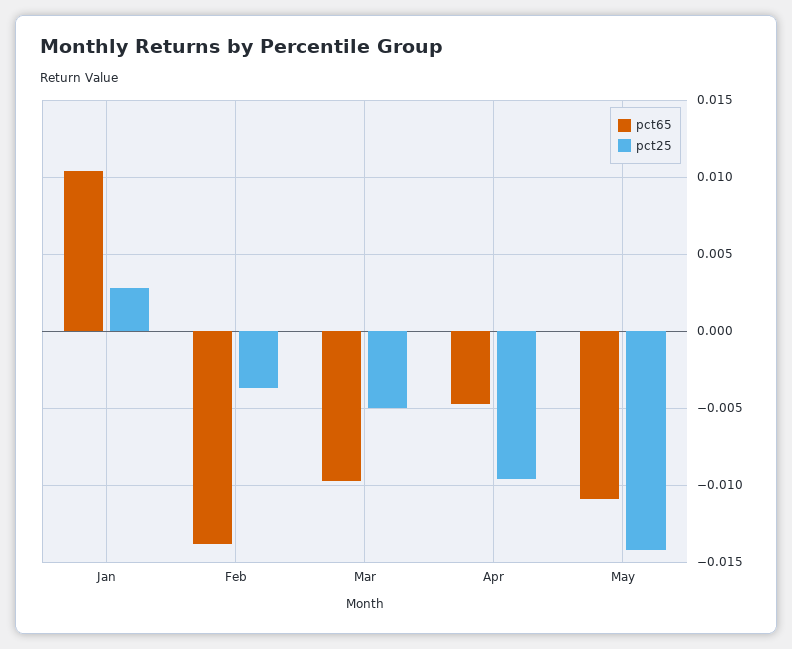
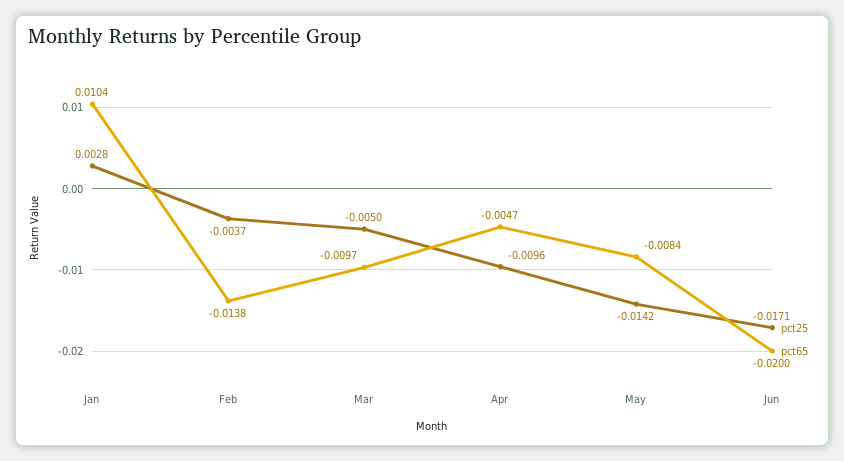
pct65, May: -0.011 -> -0.0084
pct25, Jun: none -> -0.0171
pct65, Jun: none -> -0.02

